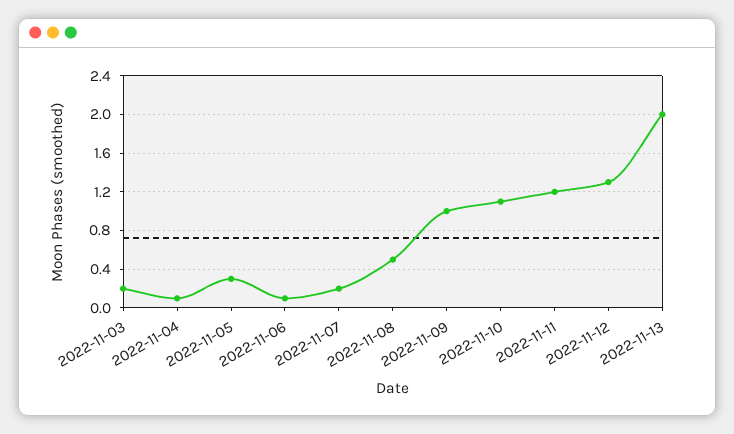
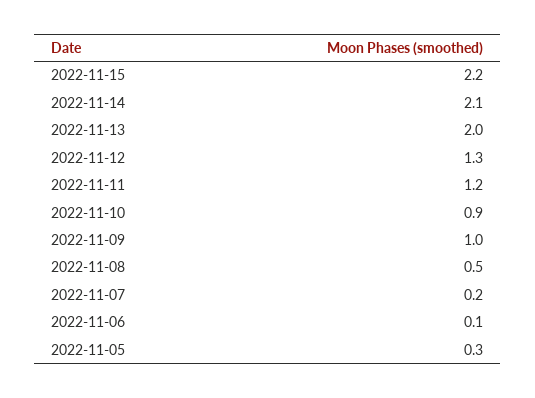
2022-11-03: 0.2 -> none
2022-11-04: 0.1 -> none
2022-11-10: 1.1 -> 0.9
2022-11-15: none -> 2.2
2022-11-14: none -> 2.1

